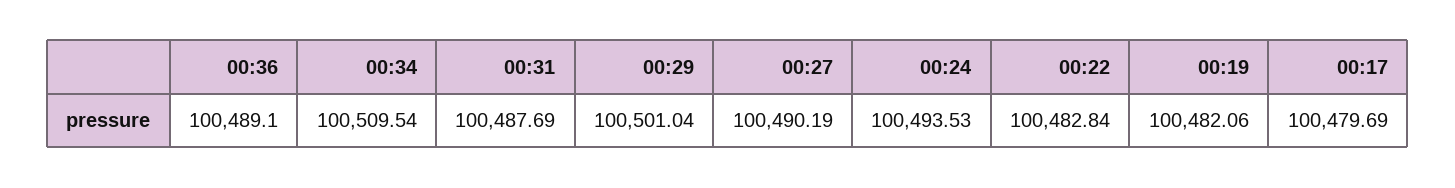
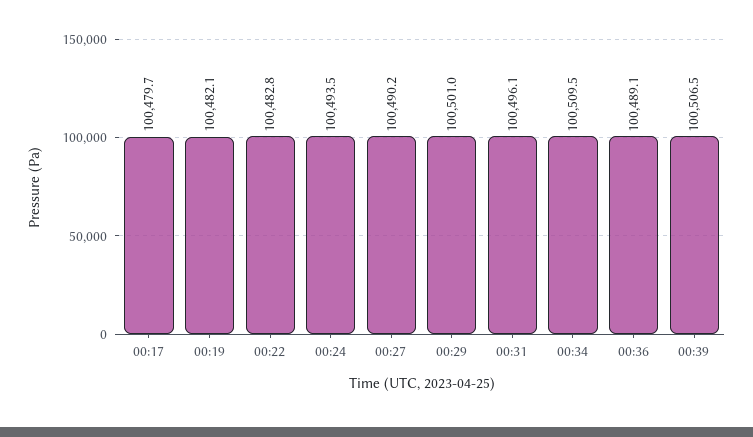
00:31: 100487.69 -> 100496.1
00:39: none -> 100506.5

